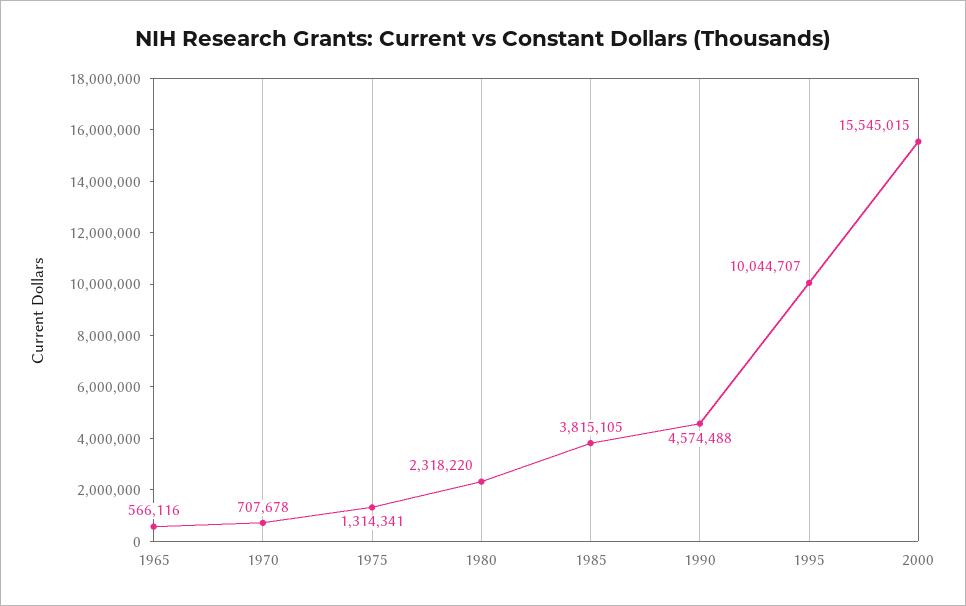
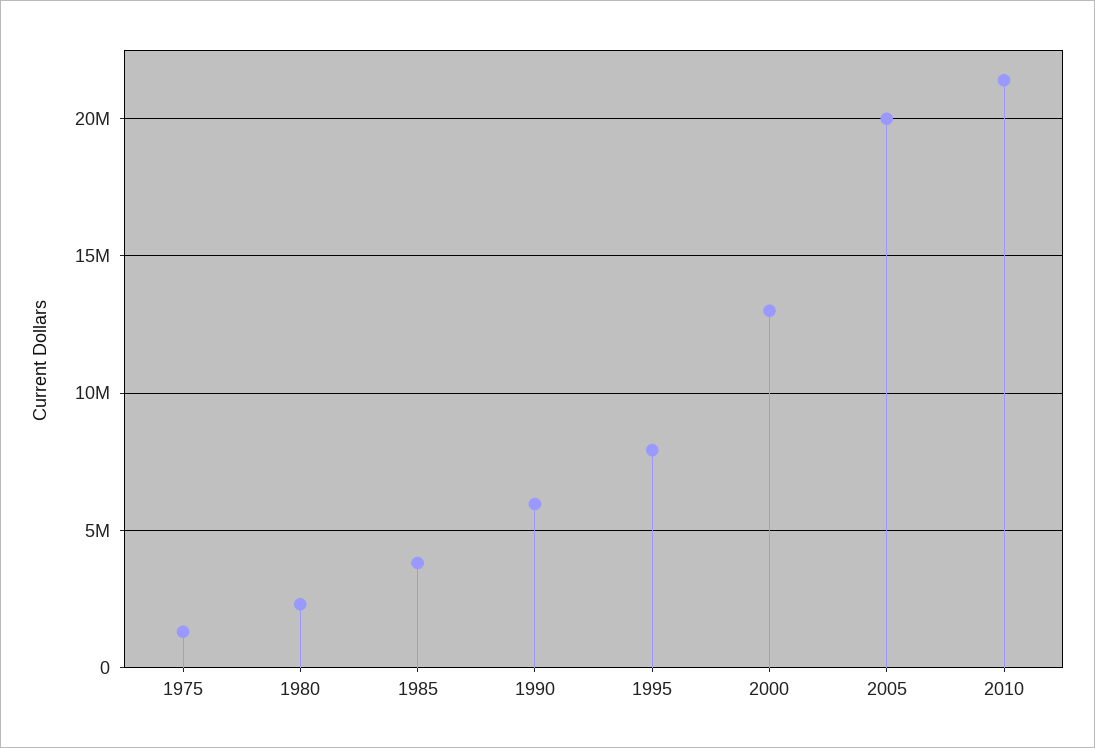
1965: 566116 -> none
1970: 707678 -> none
1990: 4574488 -> 6000000
1995: 10044707 -> 8000000
2000: 15545015 -> 13000000
2005: none -> 20000000
2010: none -> 21500000

